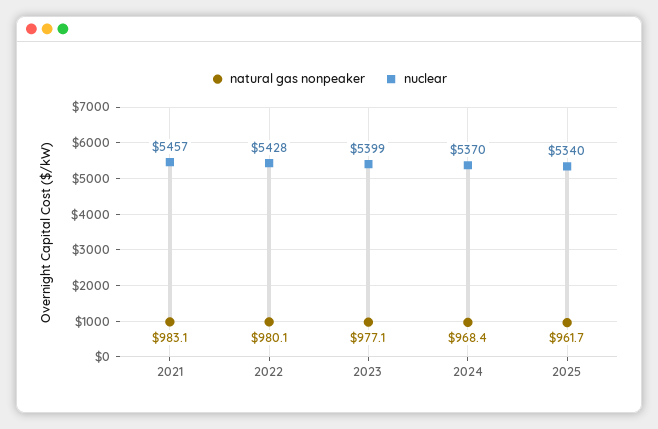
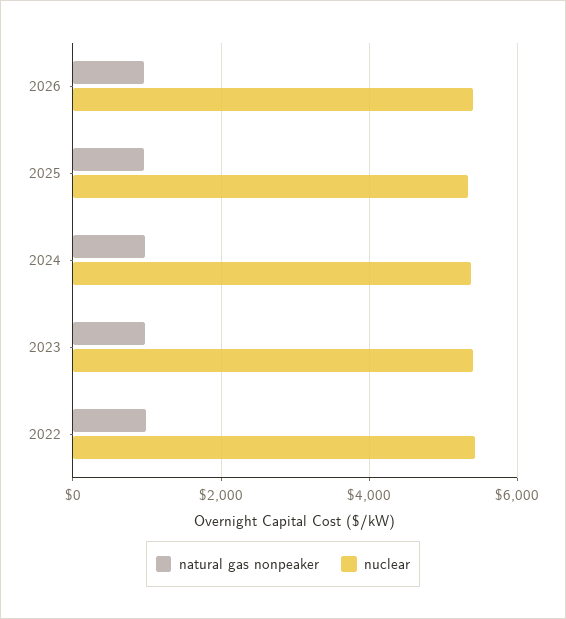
natural gas nonpeaker, 2021: 983.1 -> none
nuclear, 2021: 5457 -> none
natural gas nonpeaker, 2026: none -> 1000
nuclear, 2026: none -> 5400

